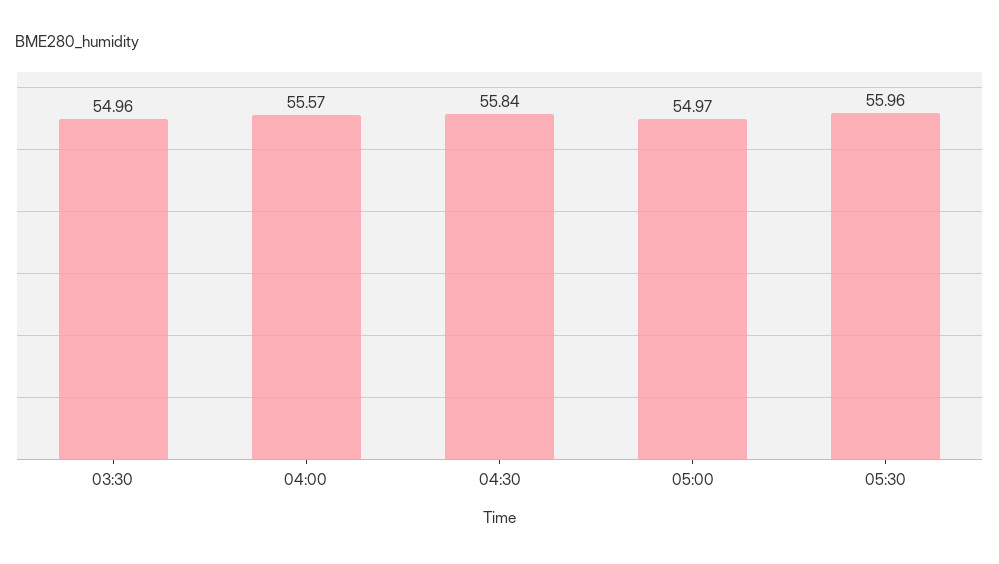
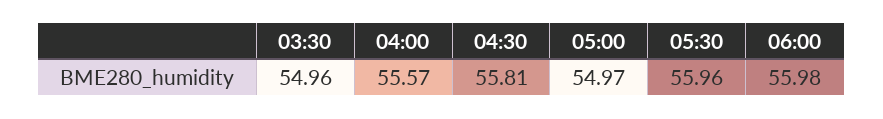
04:30: 55.84 -> 55.81
06:00: none -> 55.98

